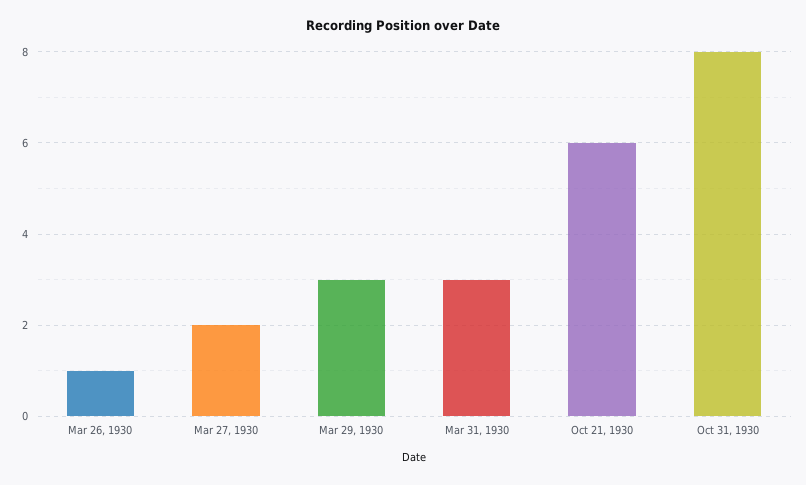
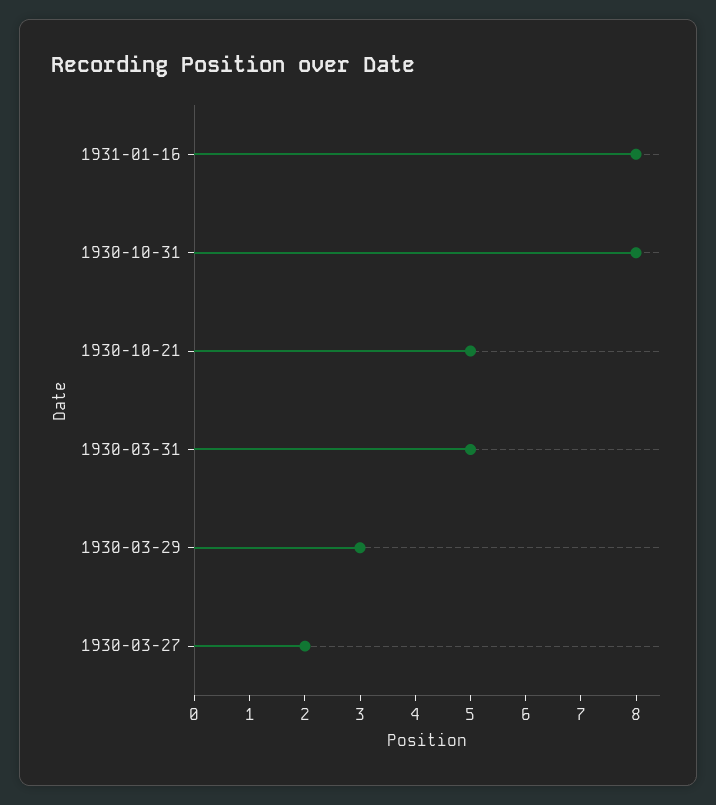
Mar 26, 1930: 1 -> none
Mar 31, 1930: 3 -> 5
Oct 21, 1930: 6 -> 5
1931-01-16: none -> 8

